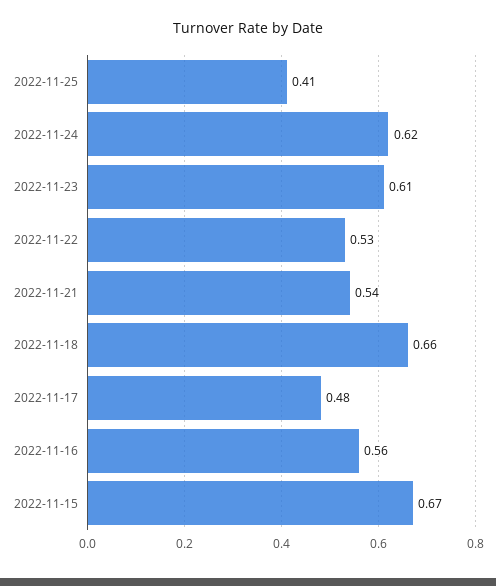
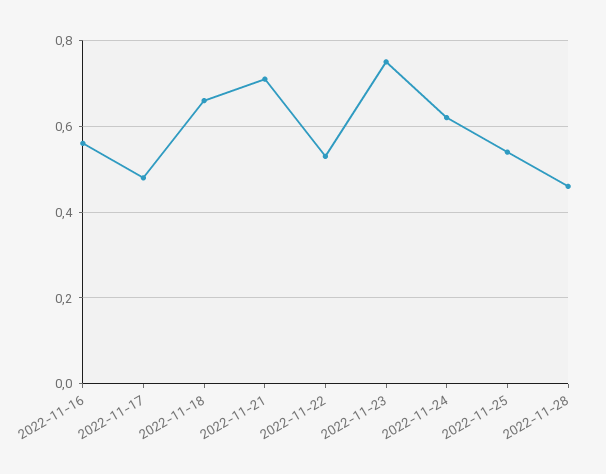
2022-11-25: 0.41 -> 0.55
2022-11-23: 0.61 -> 0.75
2022-11-21: 0.54 -> 0.7
2022-11-15: 0.67 -> none
2022-11-28: none -> 0.45

